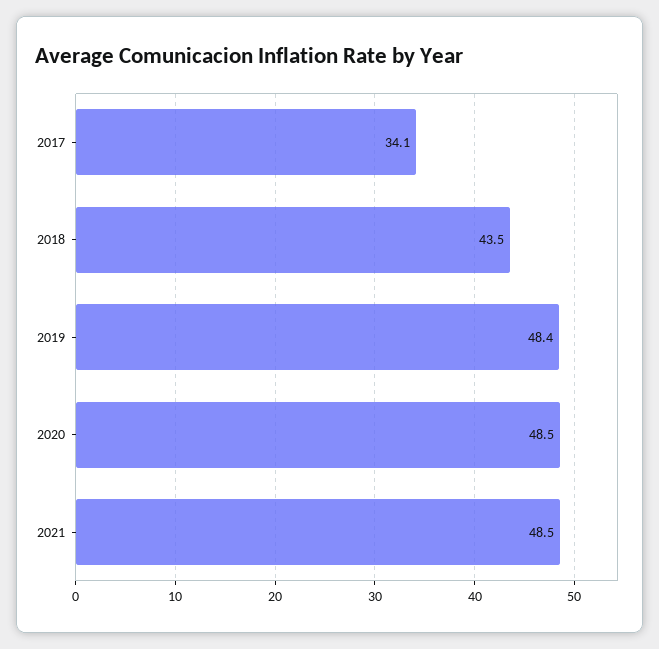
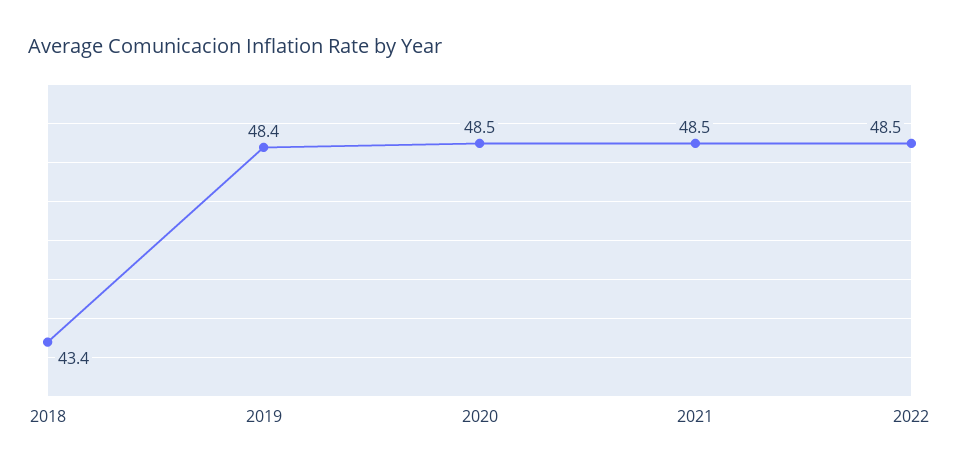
2017: 34.1 -> none
2018: 43.5 -> 43.4
2022: none -> 48.5

